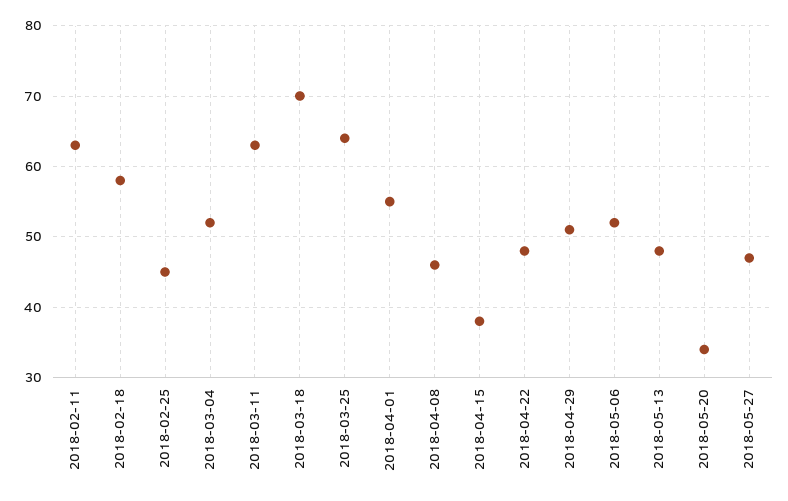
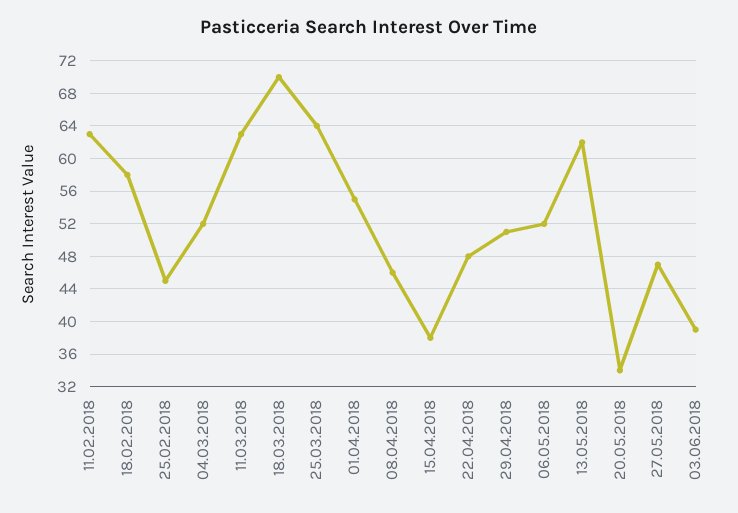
2018-05-13: 48 -> 62
03.06.2018: none -> 39

